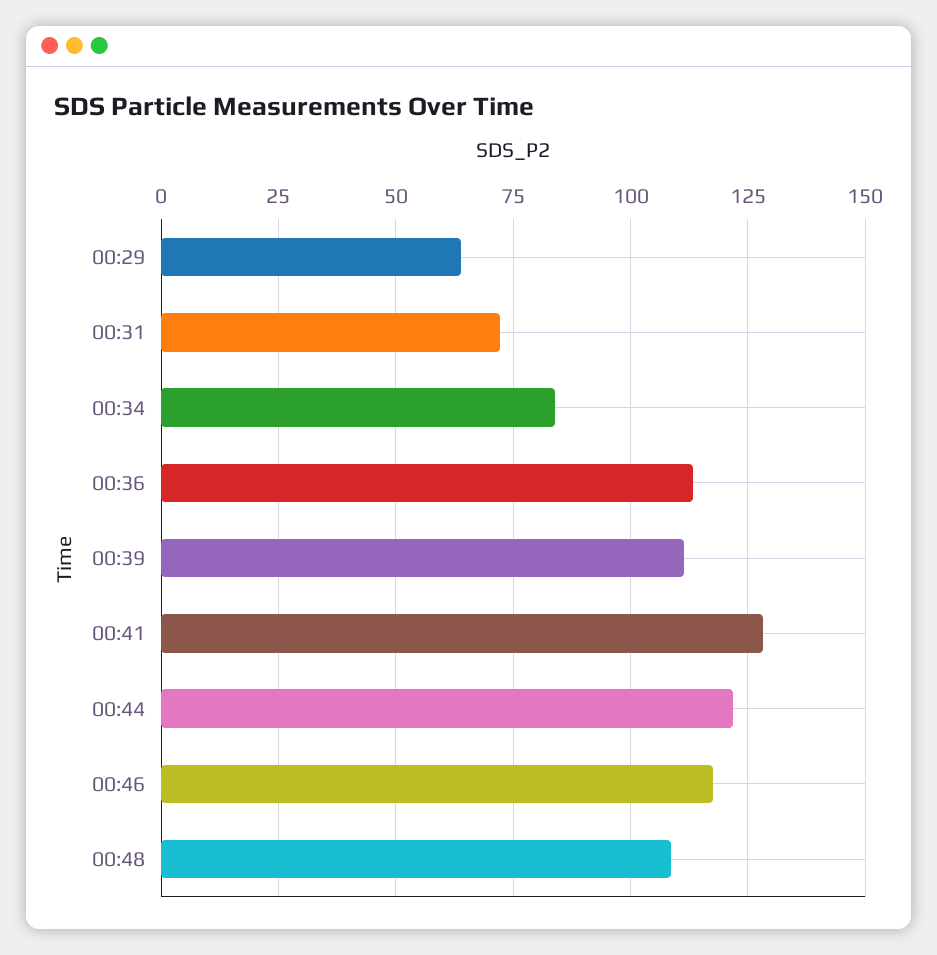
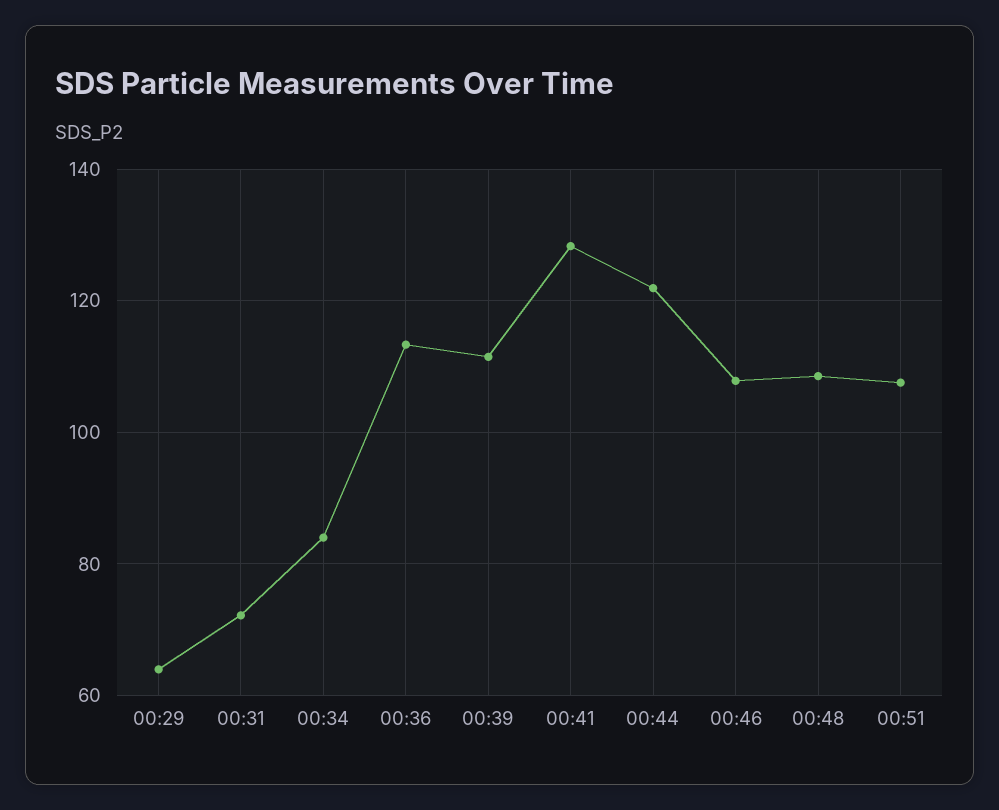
00:46: 117.5 -> 108
00:51: none -> 108

